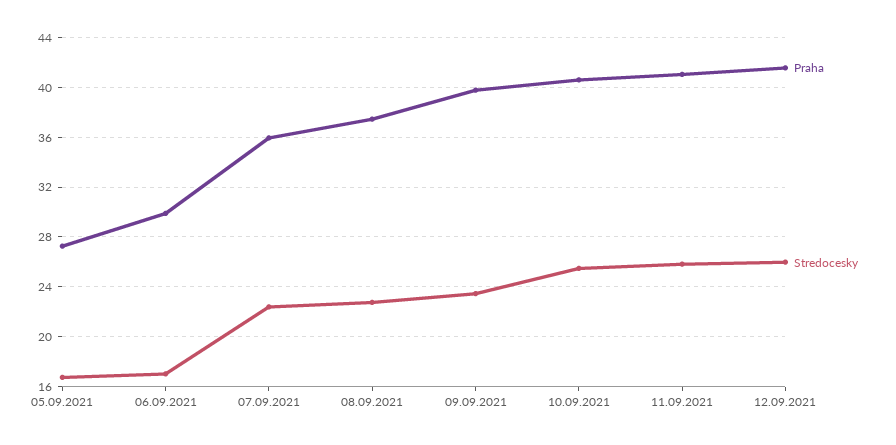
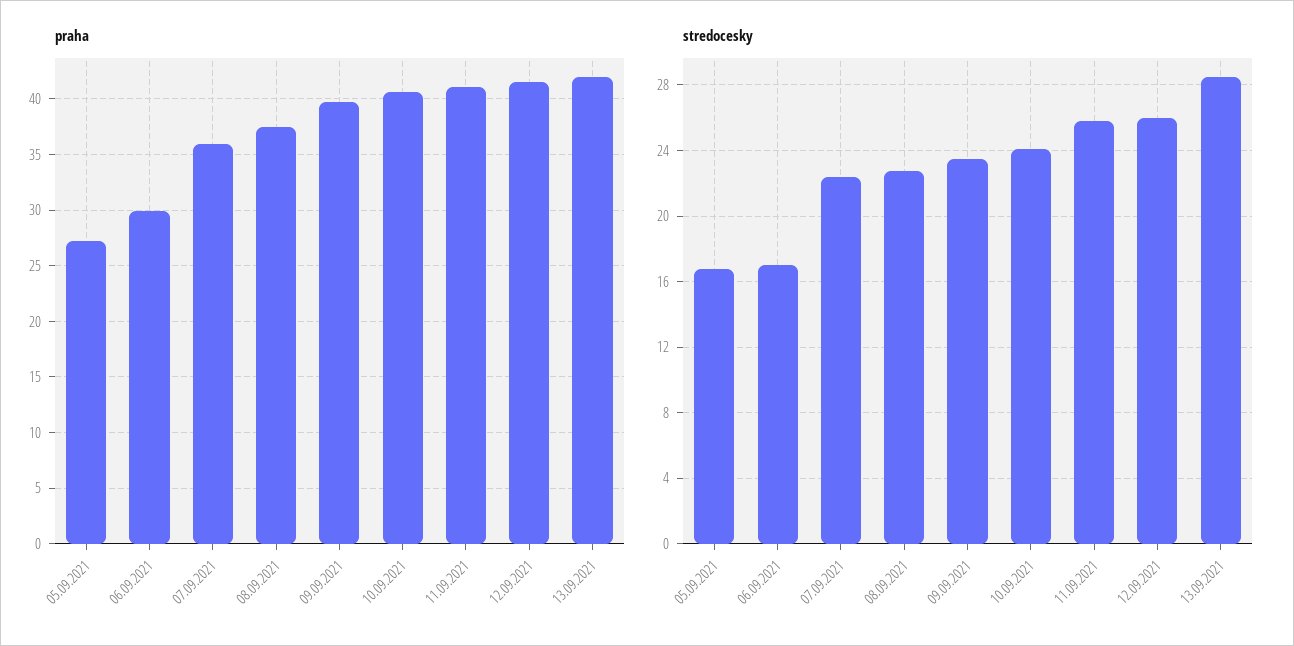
Stredocesky, 10.09.2021: 25.5 -> 24
Praha, 13.09.2021: none -> 42
Stredocesky, 13.09.2021: none -> 28.5

